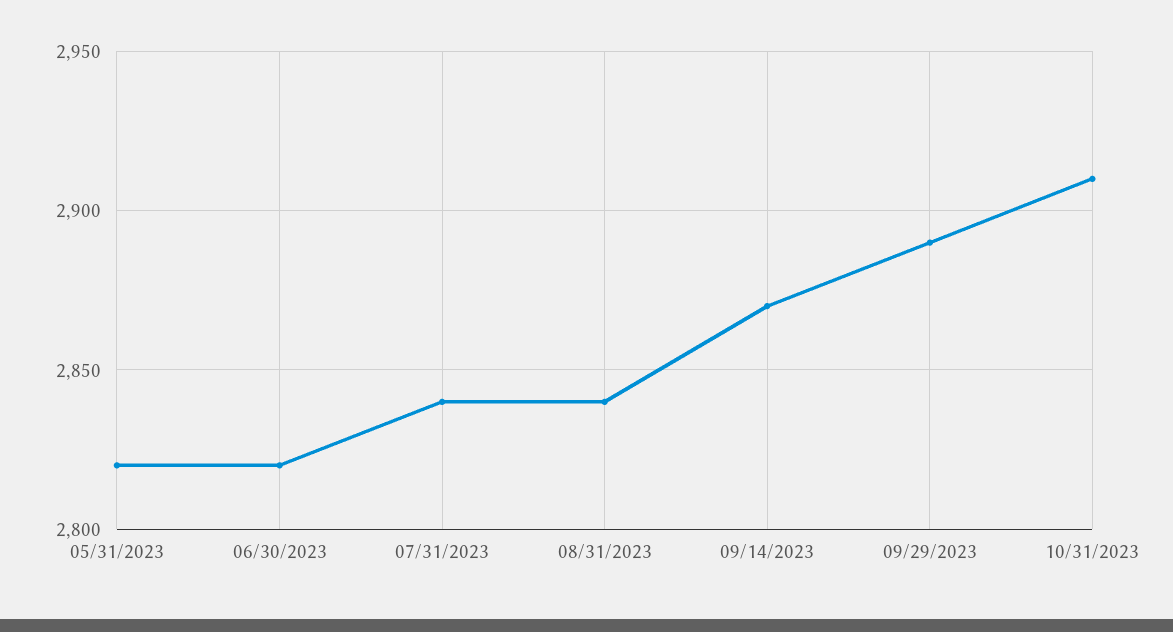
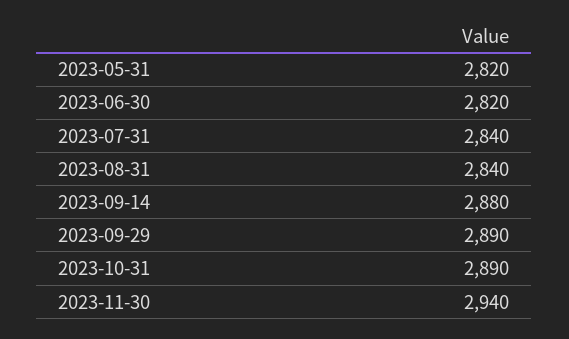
09/14/2023: 2870 -> 2880
10/31/2023: 2910 -> 2890
2023-11-30: none -> 2940

